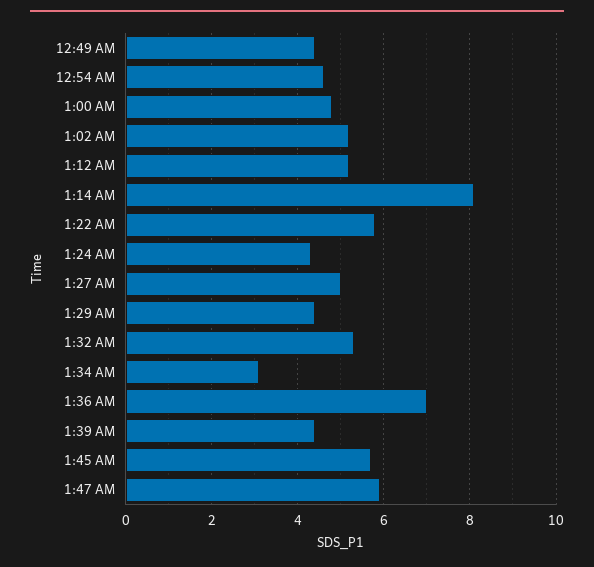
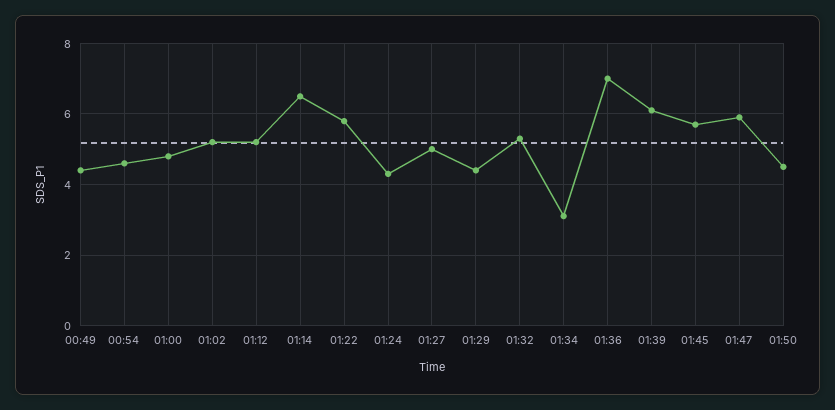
1:14 AM: 8 -> 6.5
1:39 AM: 4.5 -> 6
01:50: none -> 4.5

